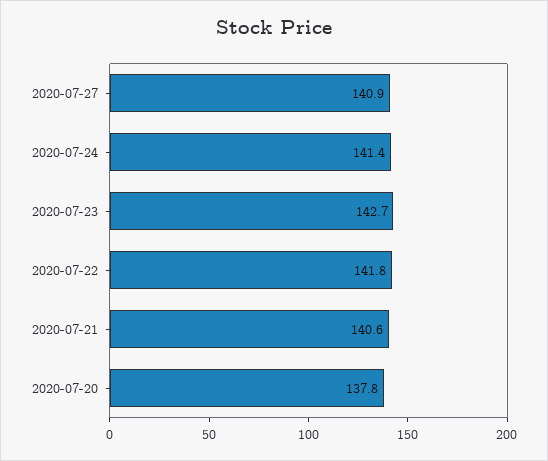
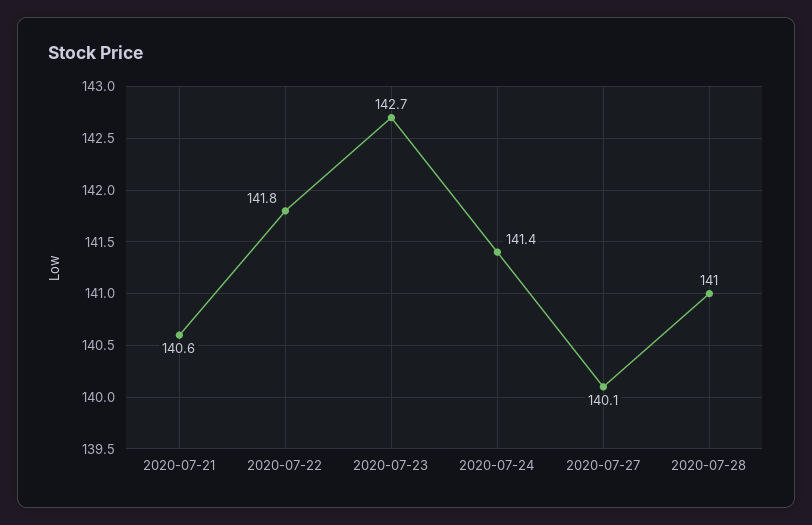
2020-07-27: 140.9 -> 140.1
2020-07-20: 137.8 -> none
2020-07-28: none -> 141

